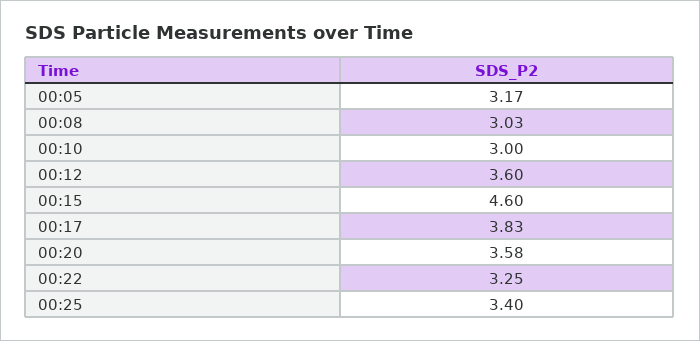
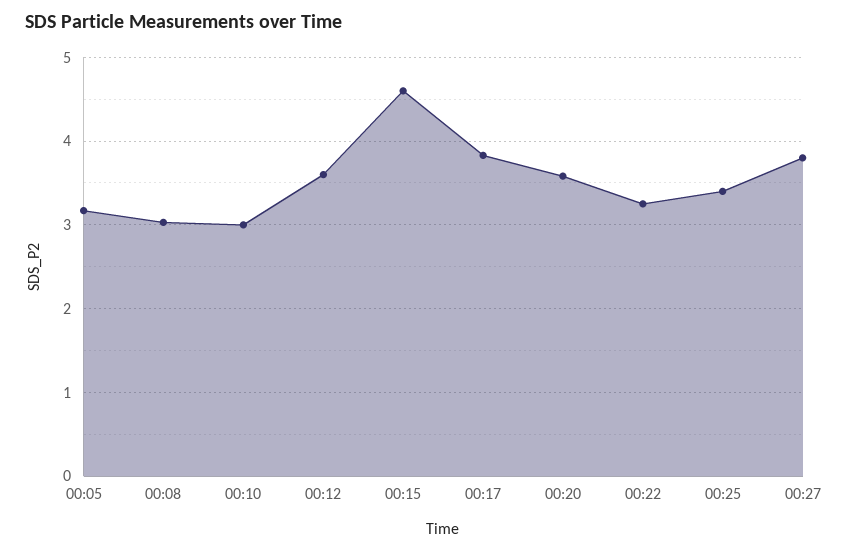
00:27: none -> 3.8

